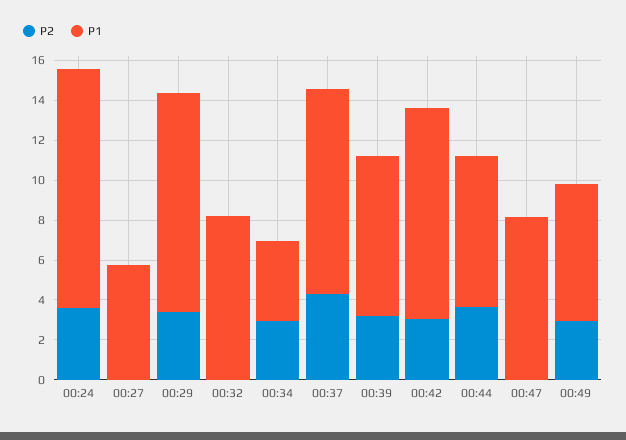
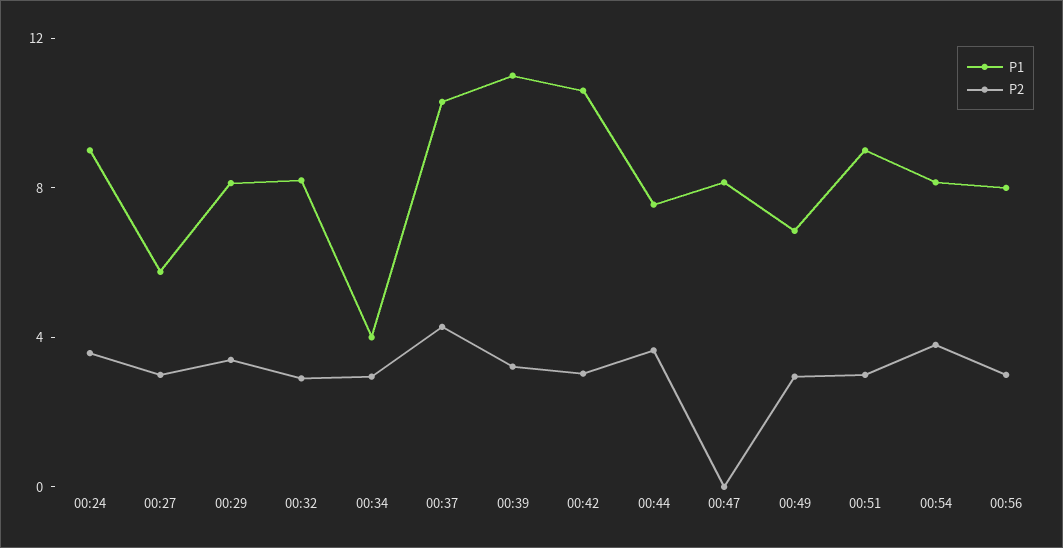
P1, 00:24: 12 -> 9
P2, 00:27: 0 -> 3
P1, 00:29: 11 -> 8
P2, 00:32: 0 -> 3
P1, 00:39: 8 -> 11
P1, 00:51: none -> 9
P2, 00:51: none -> 3
P1, 00:54: none -> 8
P2, 00:54: none -> 4
P1, 00:56: none -> 8
P2, 00:56: none -> 3

